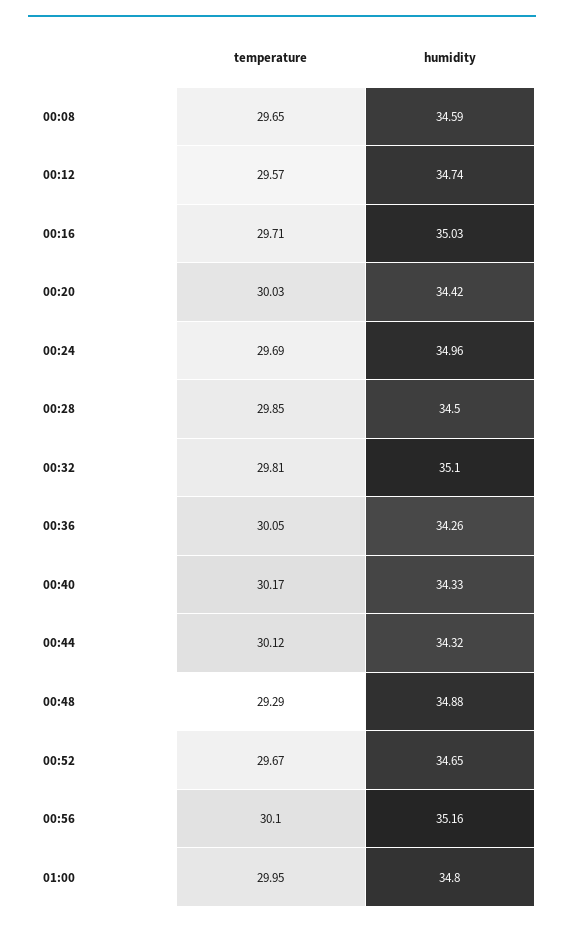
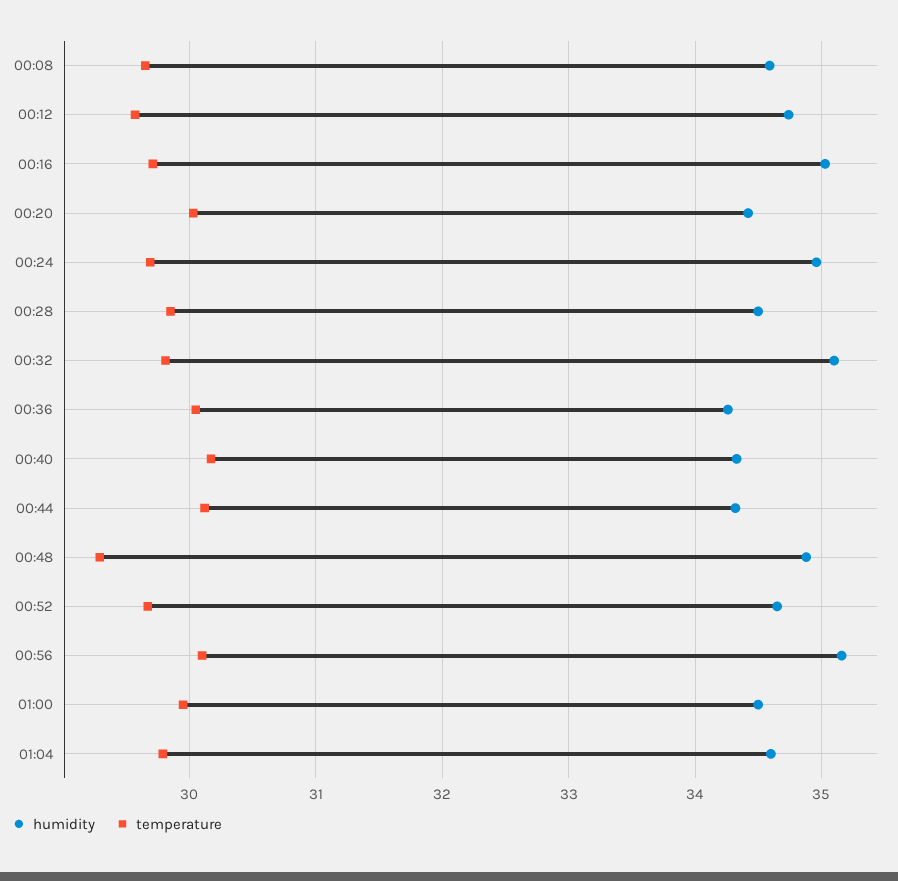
humidity, 01:00: 34.8 -> 34.5
humidity, 01:04: none -> 34.6
temperature, 01:04: none -> 29.8

